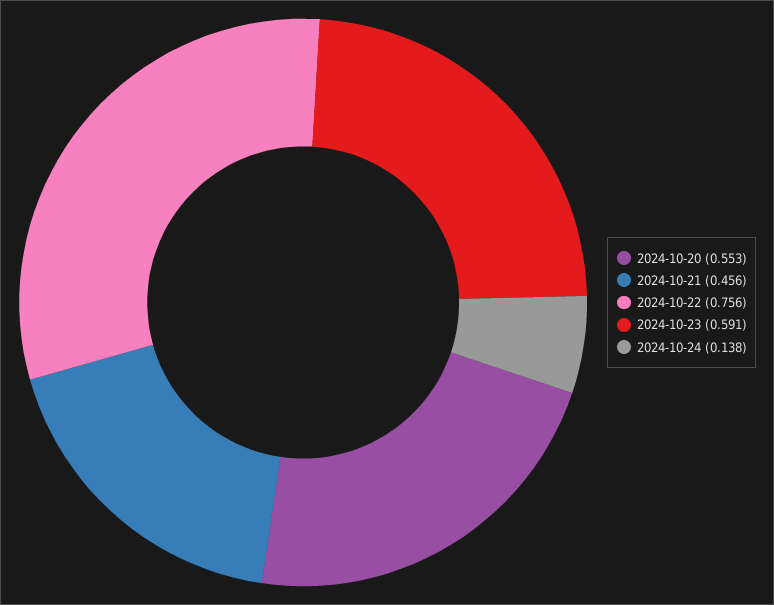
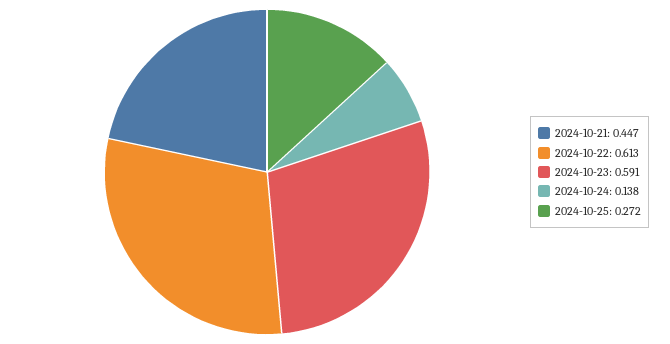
2024-10-20: 0.553 -> none
2024-10-21: 0.456 -> 0.447
2024-10-22: 0.756 -> 0.613
2024-10-25: none -> 0.272

